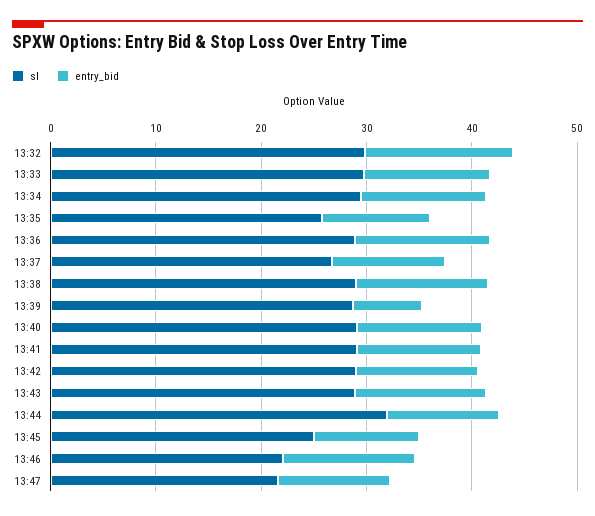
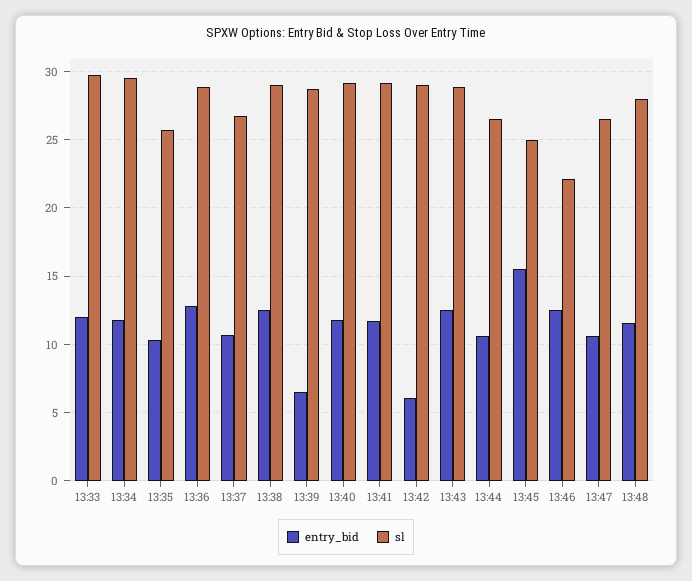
sl, 13:32: 30 -> none
entry_bid, 13:32: 14 -> none
entry_bid, 13:42: 12 -> 6
sl, 13:44: 32 -> 26.5
entry_bid, 13:45: 10 -> 15.5
sl, 13:47: 22 -> 26.5
entry_bid, 13:48: none -> 11.5
sl, 13:48: none -> 28

